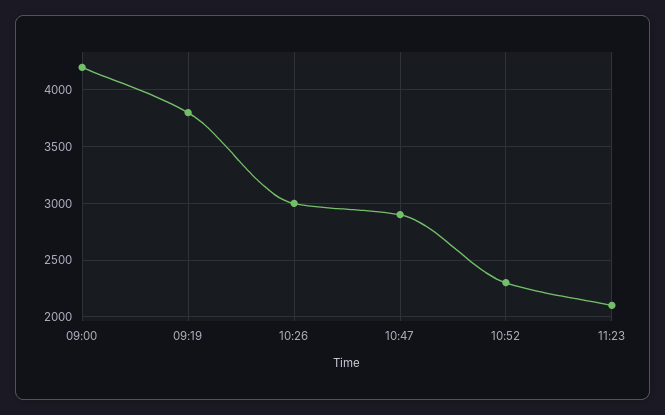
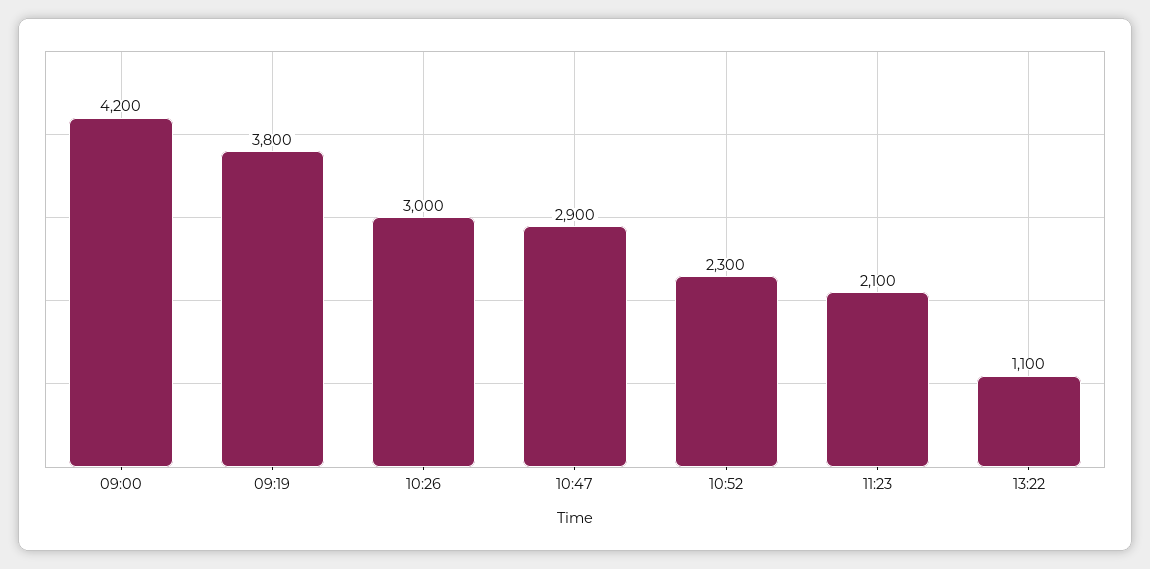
13:22: none -> 1100

